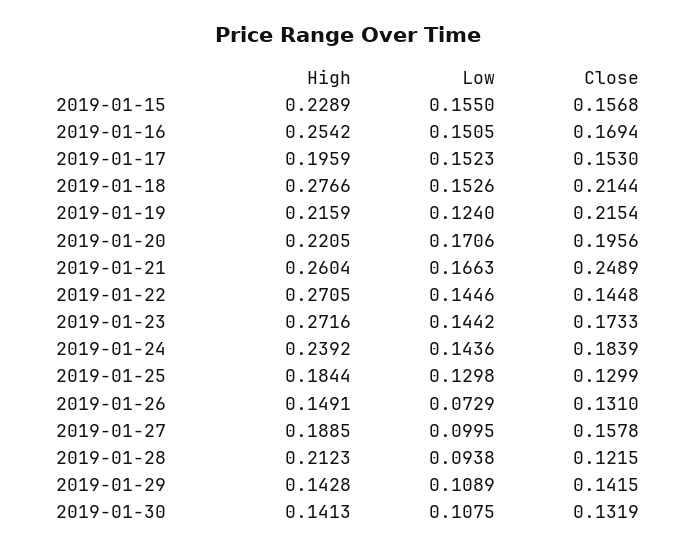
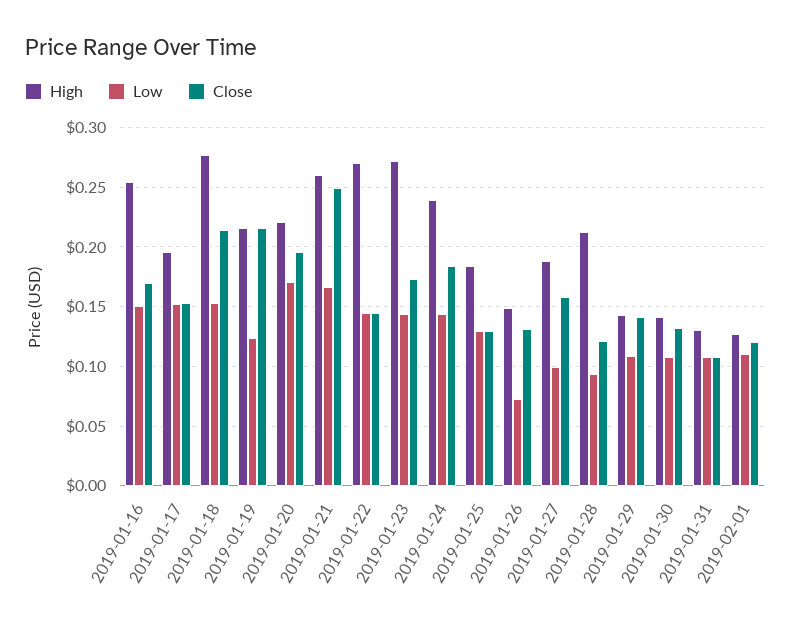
High, 2019-01-15: 0.2289 -> none
Low, 2019-01-15: 0.155 -> none
Close, 2019-01-15: 0.1568 -> none
High, 2019-01-31: none -> 0.13
Low, 2019-01-31: none -> 0.11
Close, 2019-01-31: none -> 0.11
High, 2019-02-01: none -> 0.13
Low, 2019-02-01: none -> 0.11
Close, 2019-02-01: none -> 0.12

